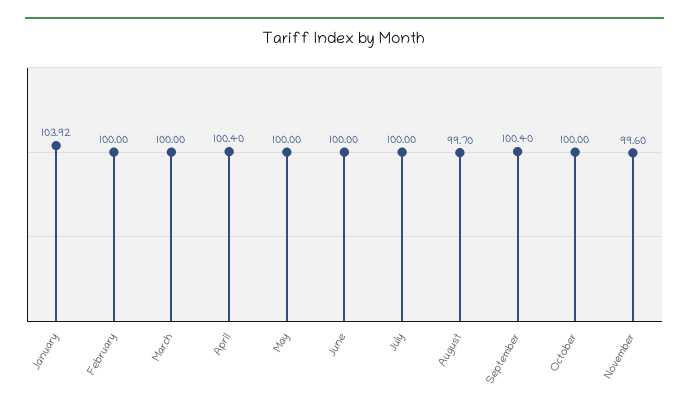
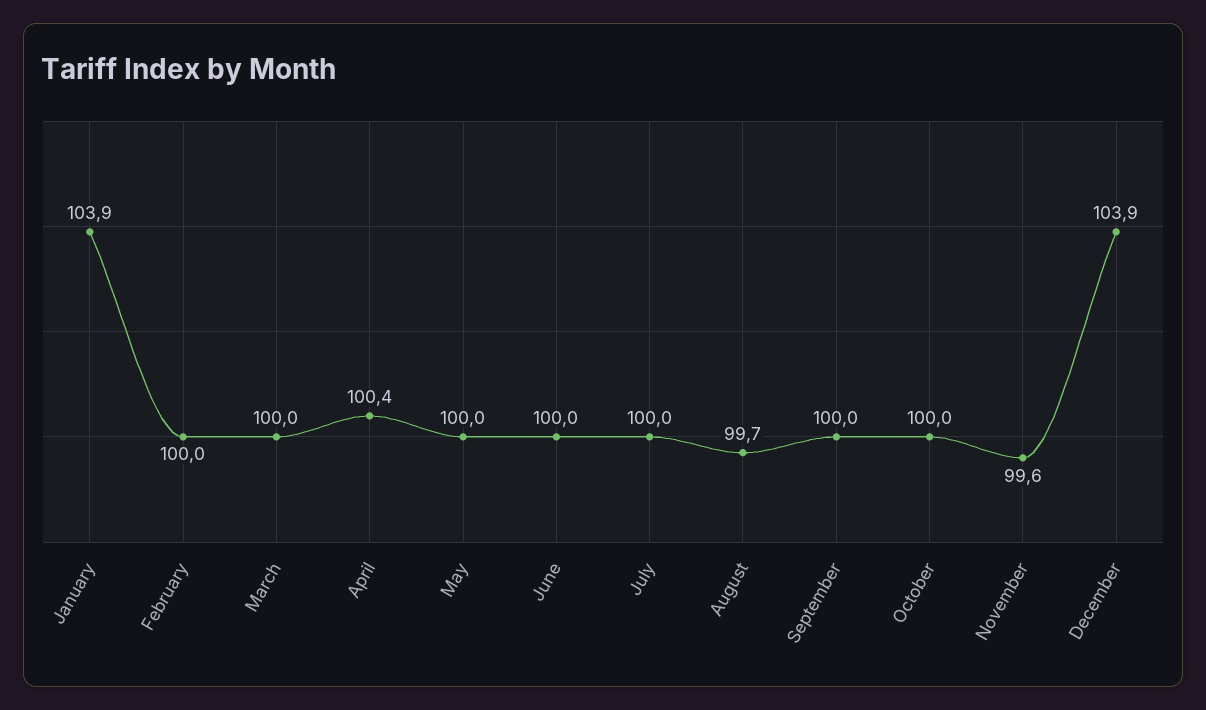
September: 100.4 -> 100
December: none -> 103.9

